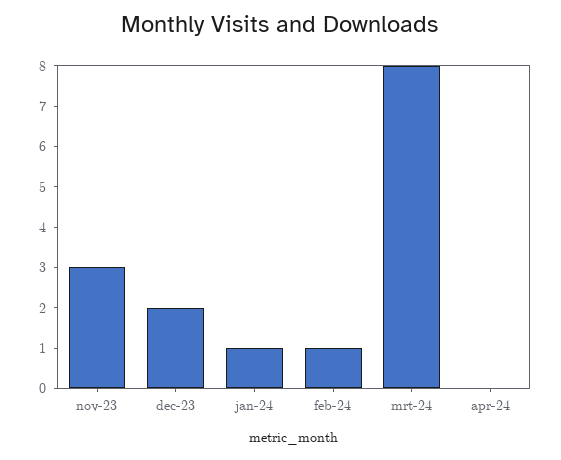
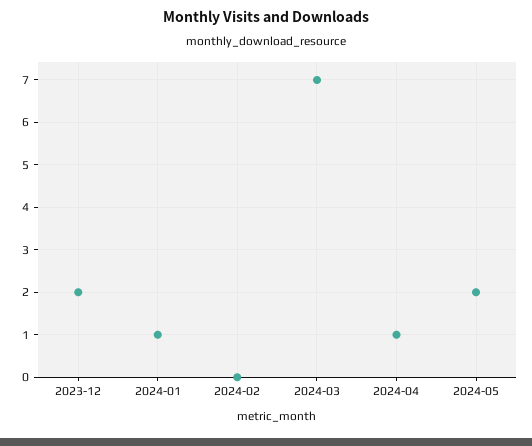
nov-23: 3 -> none
feb-24: 1 -> 0
mrt-24: 8 -> 7
apr-24: 0 -> 1
2024-05: none -> 2

